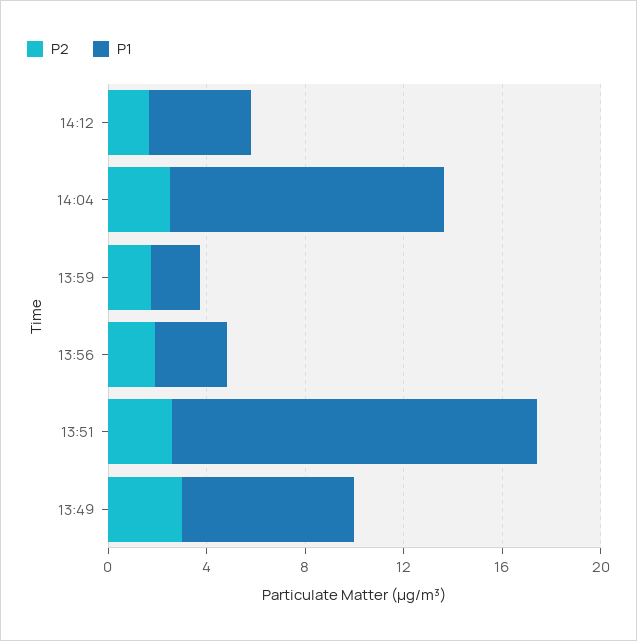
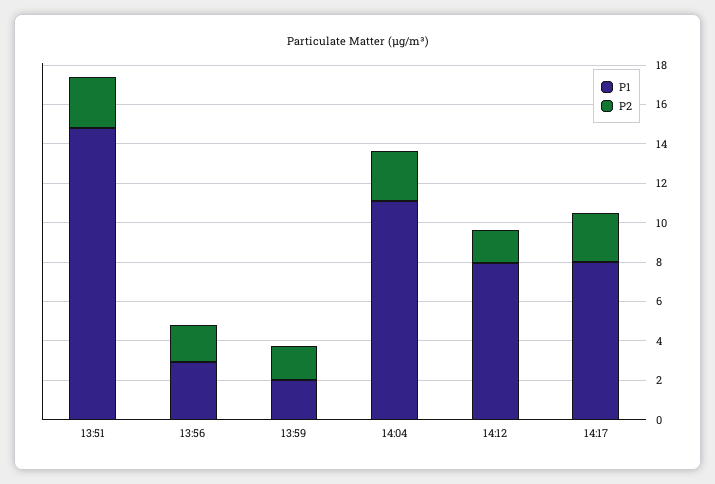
P1, 14:12: 4 -> 8
P2, 13:49: 3 -> none
P1, 13:49: 7 -> none
P1, 14:17: none -> 8
P2, 14:17: none -> 2.5

